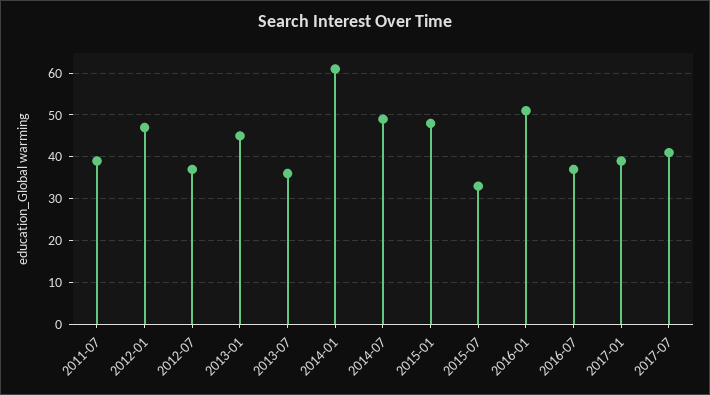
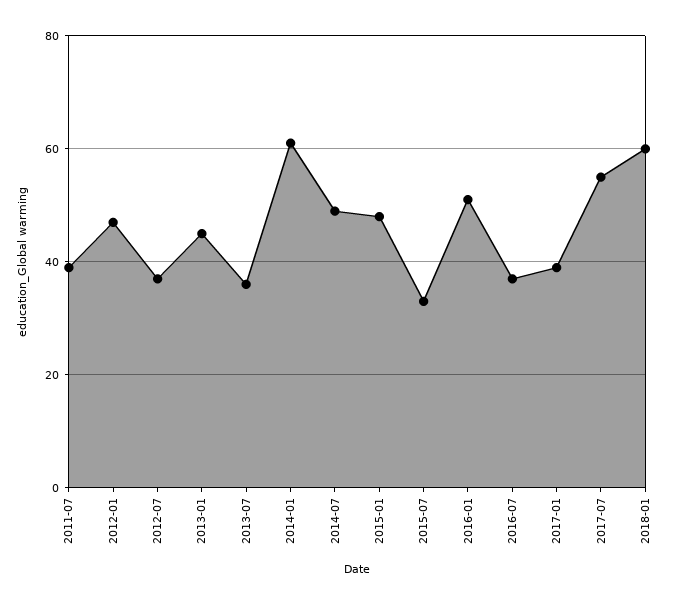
2017-07: 40 -> 55
2018-01: none -> 60

